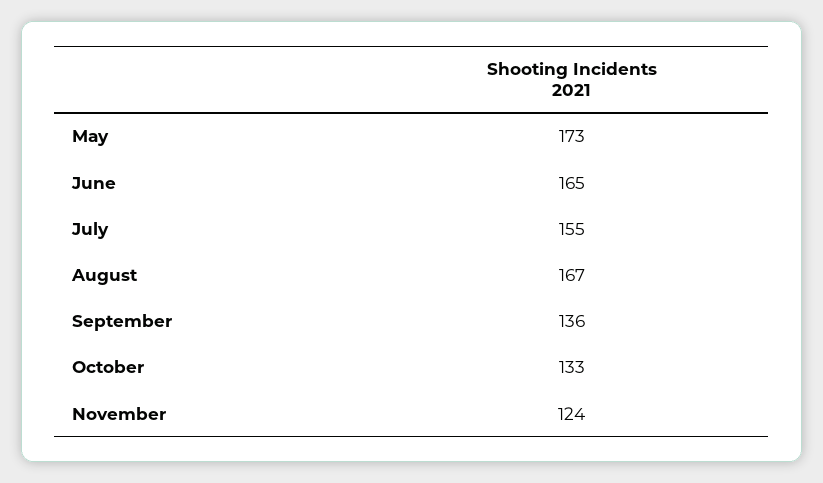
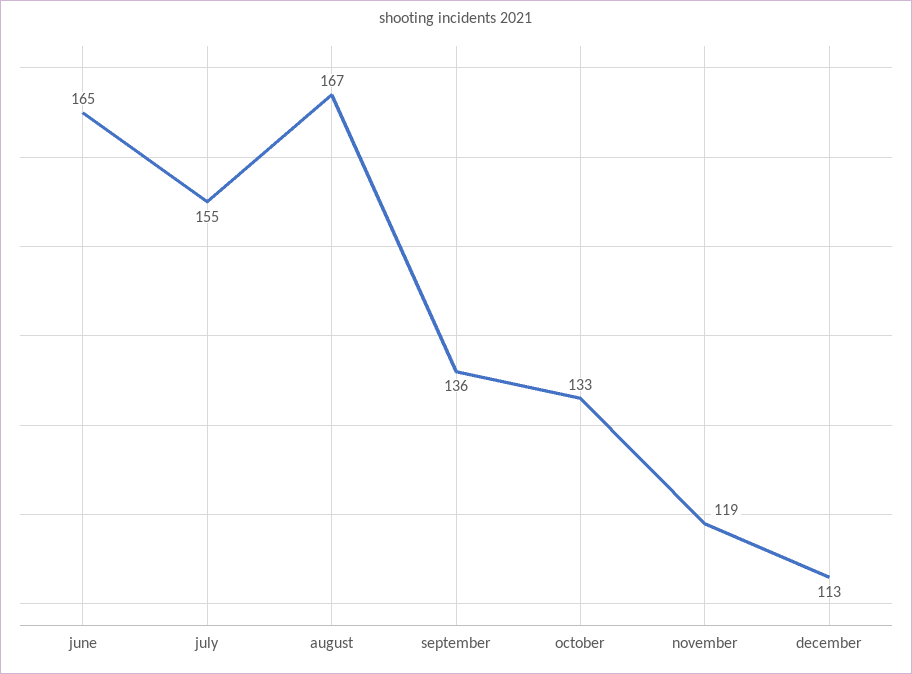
May: 173 -> none
November: 124 -> 119
december: none -> 113

